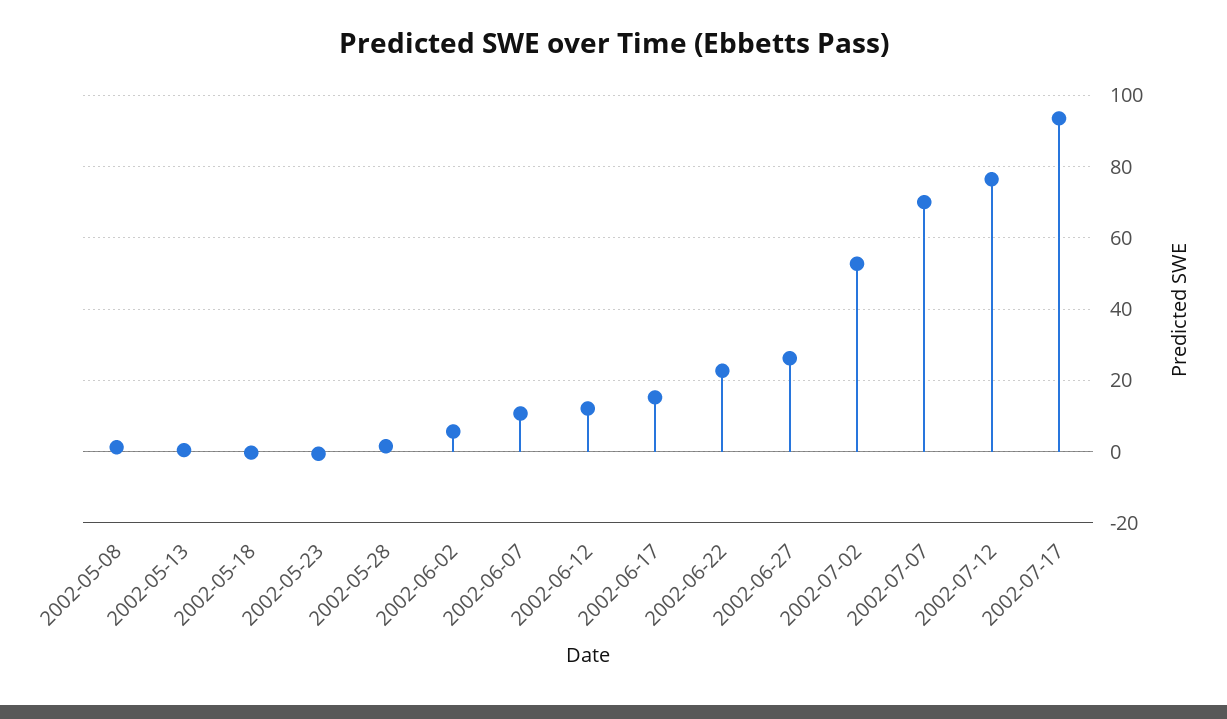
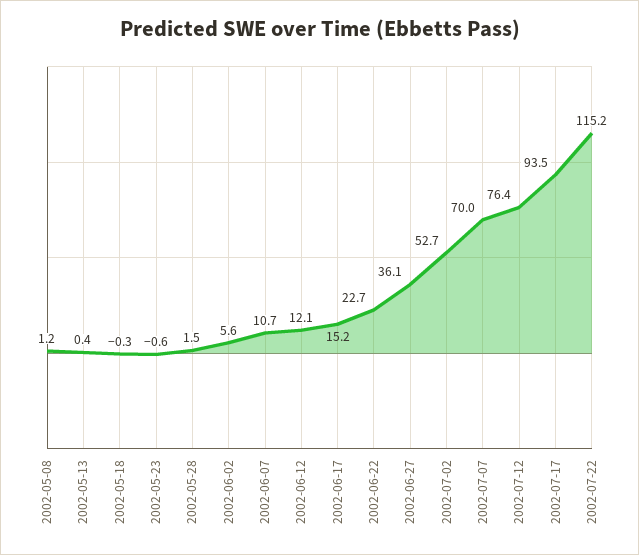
2002-06-27: 26 -> 36.1
2002-07-22: none -> 115.2

